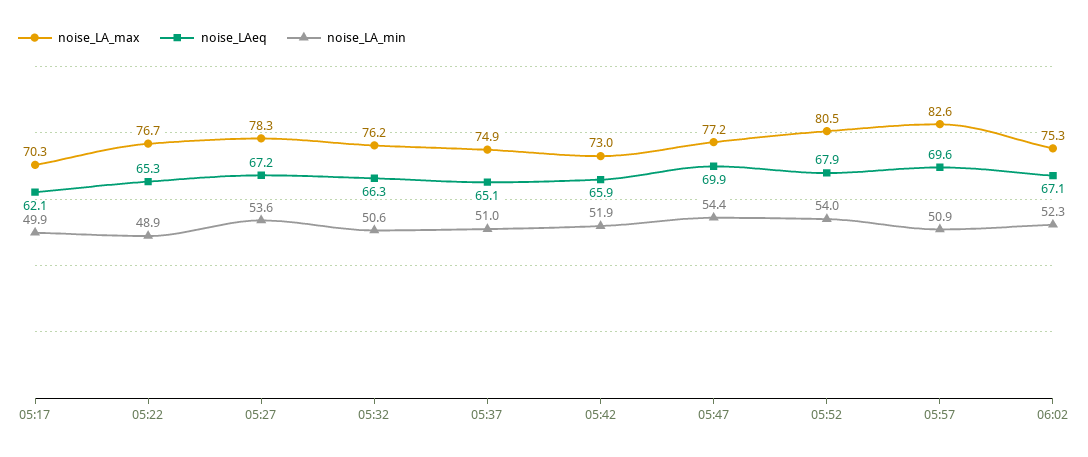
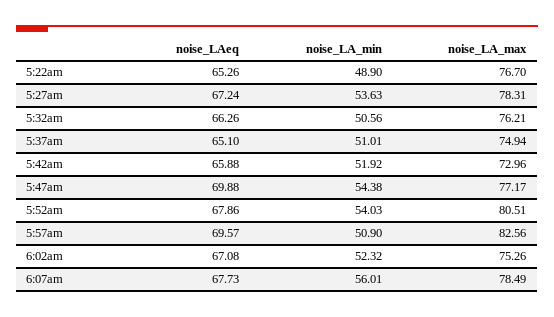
noise_LA_max, 05:17: 70.3 -> none
noise_LAeq, 05:17: 62.1 -> none
noise_LA_min, 05:17: 49.9 -> none
noise_LAeq, 6:07am: none -> 67.73
noise_LA_min, 6:07am: none -> 56.01
noise_LA_max, 6:07am: none -> 78.49

